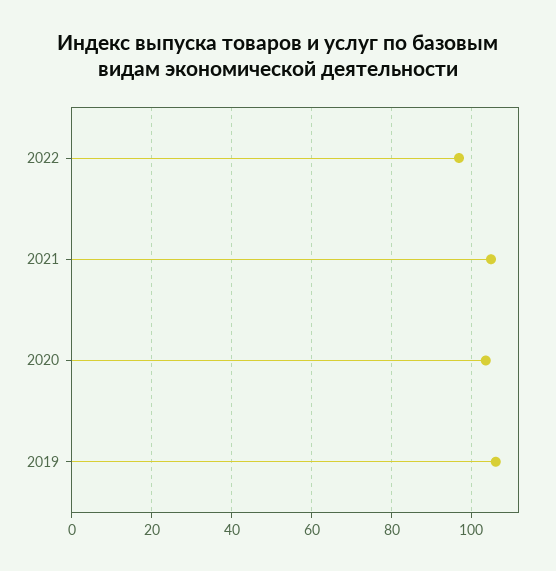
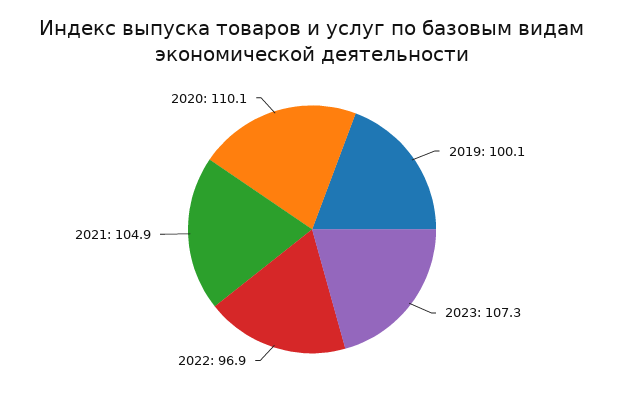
2020: 104 -> 110.1
2019: 106 -> 100.1
2023: none -> 107.3

